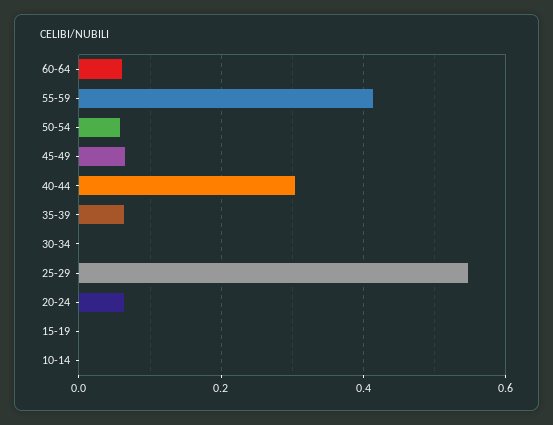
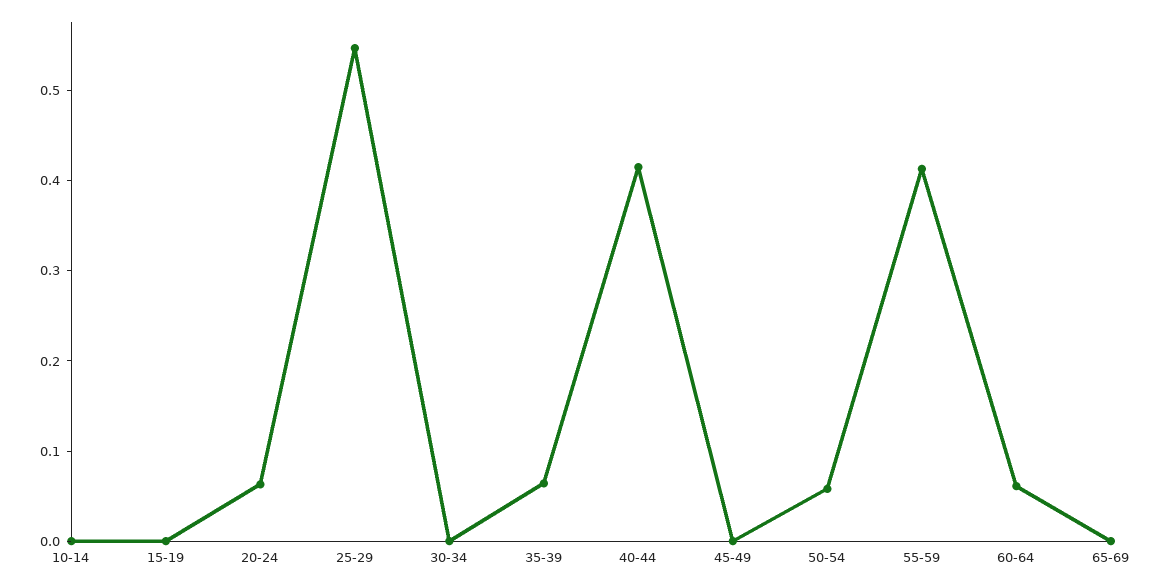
45-49: 0.06 -> 0
40-44: 0.3 -> 0.42
65-69: none -> 0

